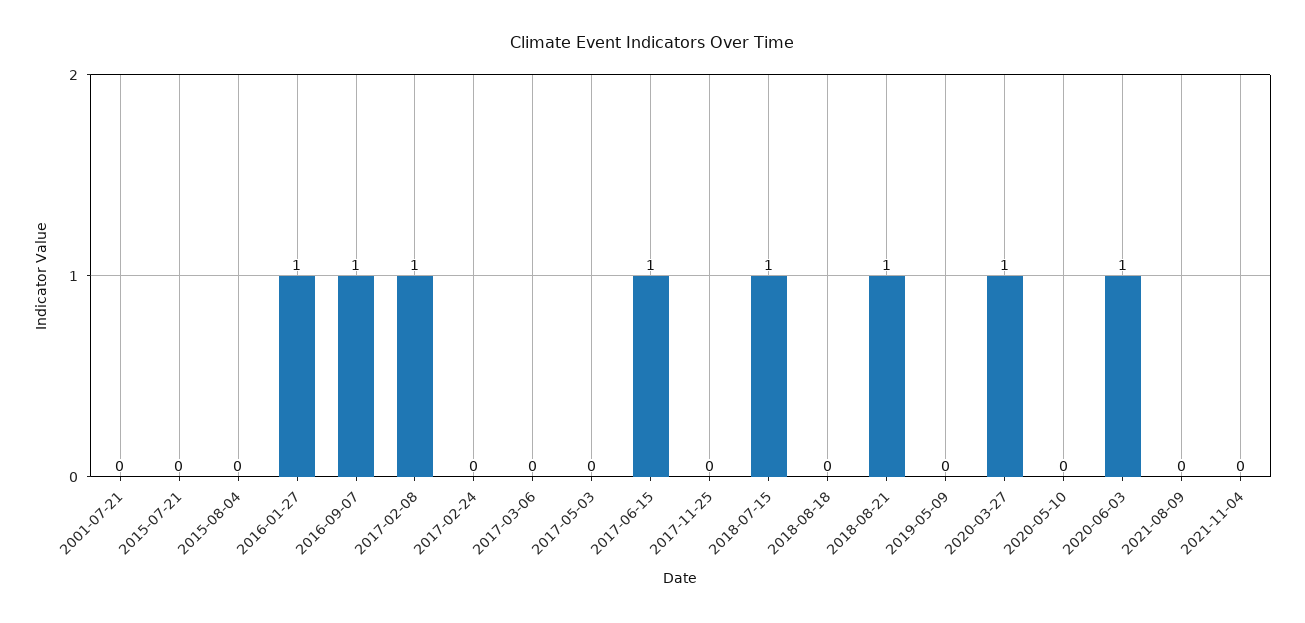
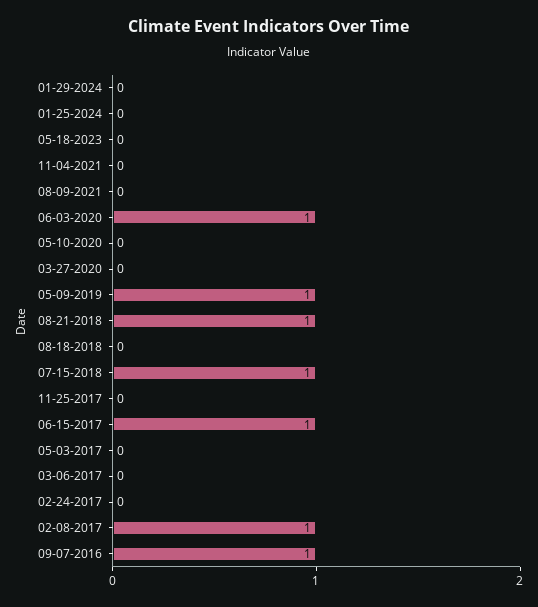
2001-07-21: 0 -> none
2015-07-21: 0 -> none
2015-08-04: 0 -> none
2016-01-27: 1 -> none
2019-05-09: 0 -> 1
2020-03-27: 1 -> 0
01-29-2024: none -> 0
01-25-2024: none -> 0
05-18-2023: none -> 0

